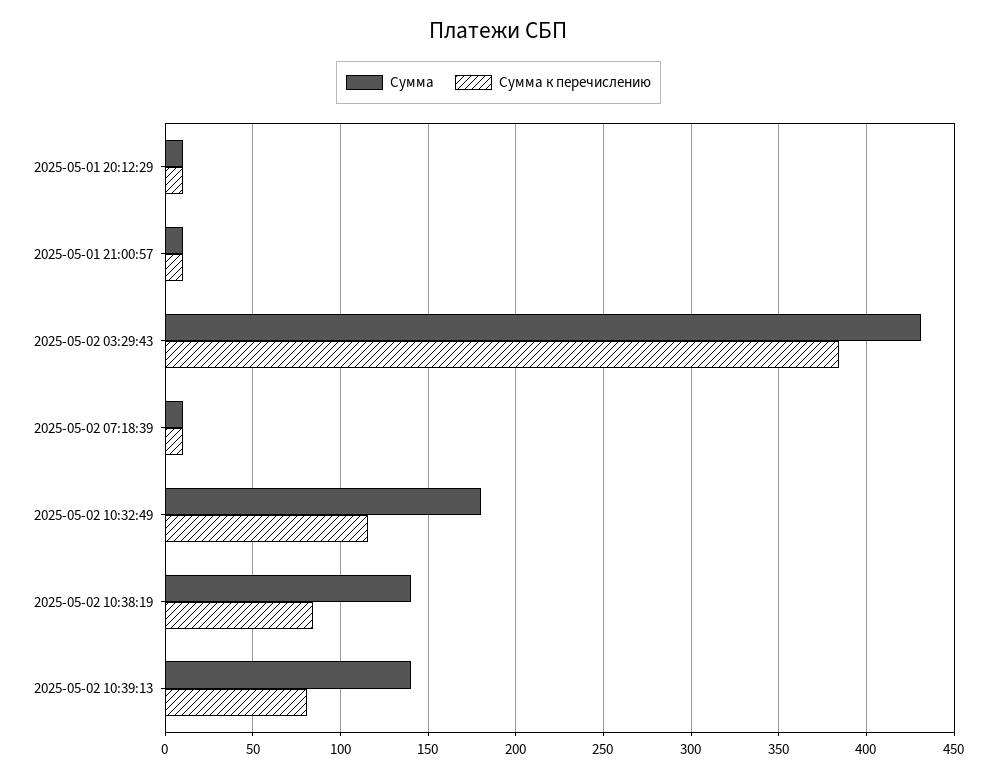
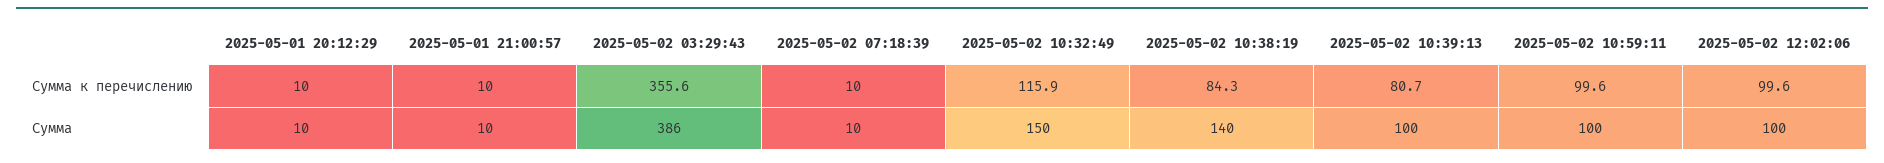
Сумма, 2025-05-02 03:29:43: 430 -> 386
Сумма к перечислению, 2025-05-02 03:29:43: 385 -> 355.6
Сумма, 2025-05-02 10:32:49: 180 -> 150
Сумма, 2025-05-02 10:39:13: 140 -> 100
Сумма к перечислению, 2025-05-02 10:59:11: none -> 99.6
Сумма к перечислению, 2025-05-02 12:02:06: none -> 99.6
Сумма, 2025-05-02 10:59:11: none -> 100
Сумма, 2025-05-02 12:02:06: none -> 100

